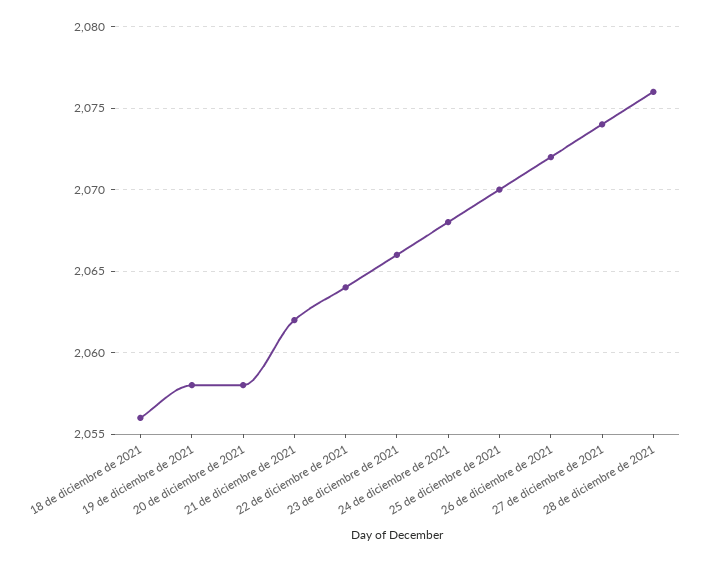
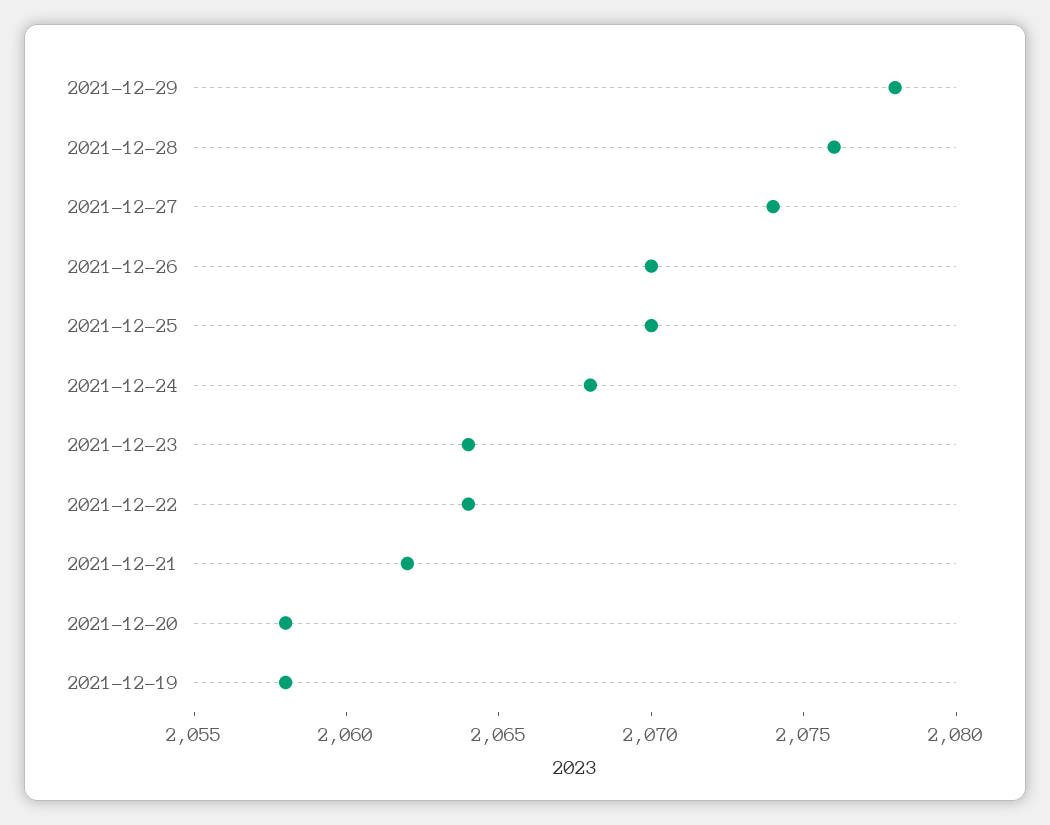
18 de diciembre de 2021: 2056 -> none
23 de diciembre de 2021: 2066 -> 2064
26 de diciembre de 2021: 2072 -> 2070
2021-12-29: none -> 2078

